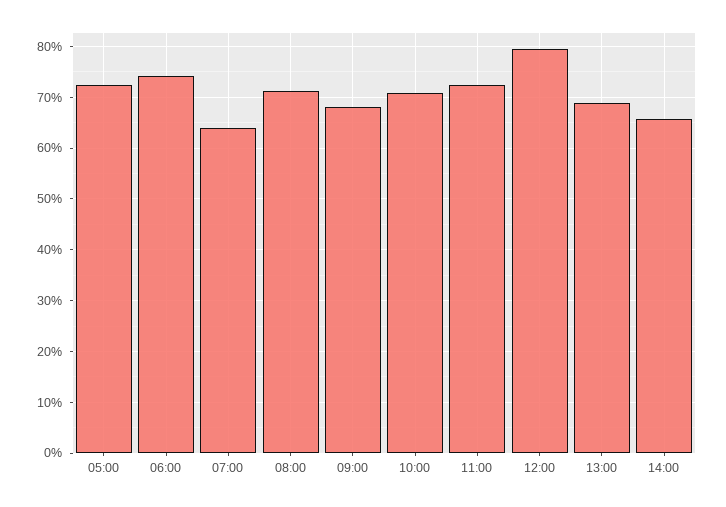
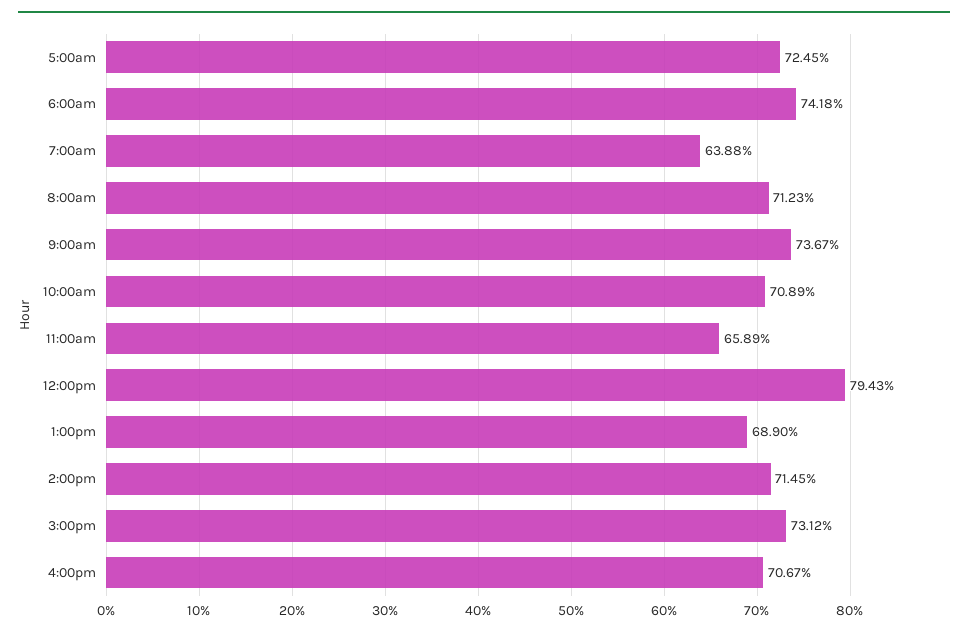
09:00: 68 -> 73.67
11:00: 72 -> 65.89
14:00: 66 -> 71.45
3:00pm: none -> 73.12
4:00pm: none -> 70.67

